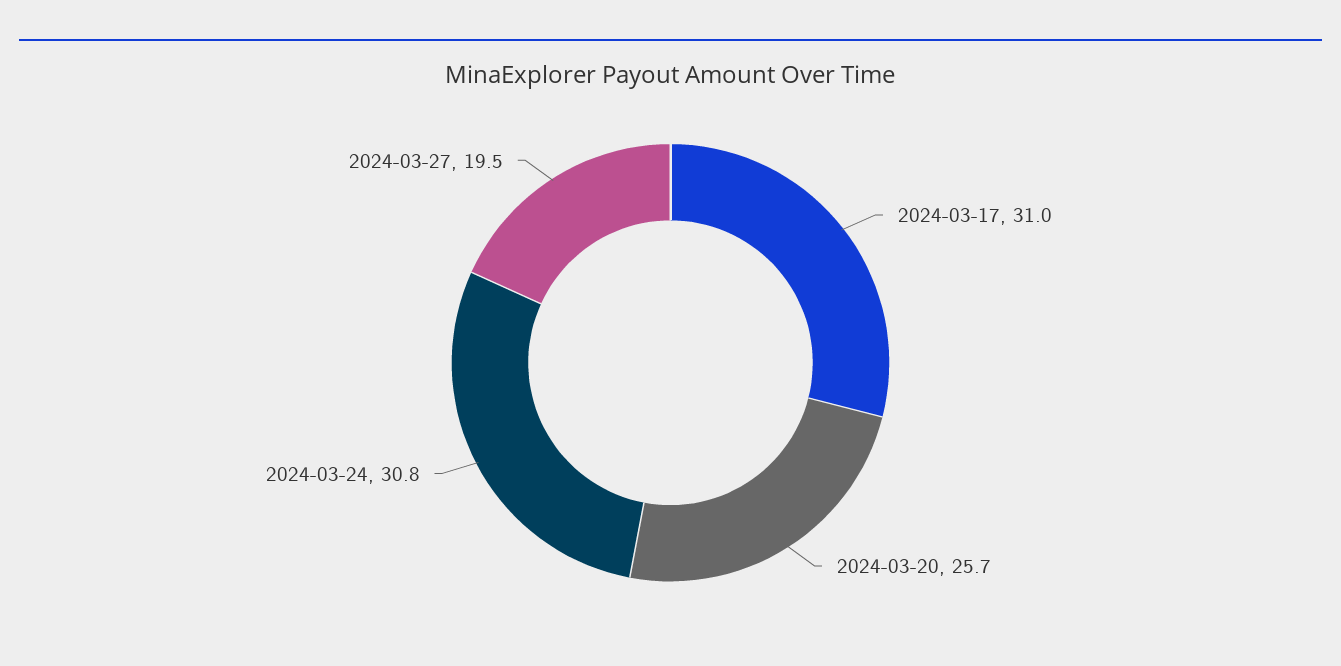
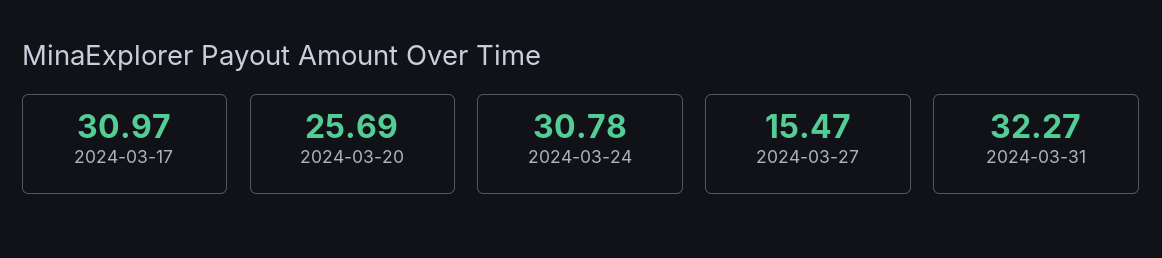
2024-03-27: 19.5 -> 15.47
2024-03-31: none -> 32.27

